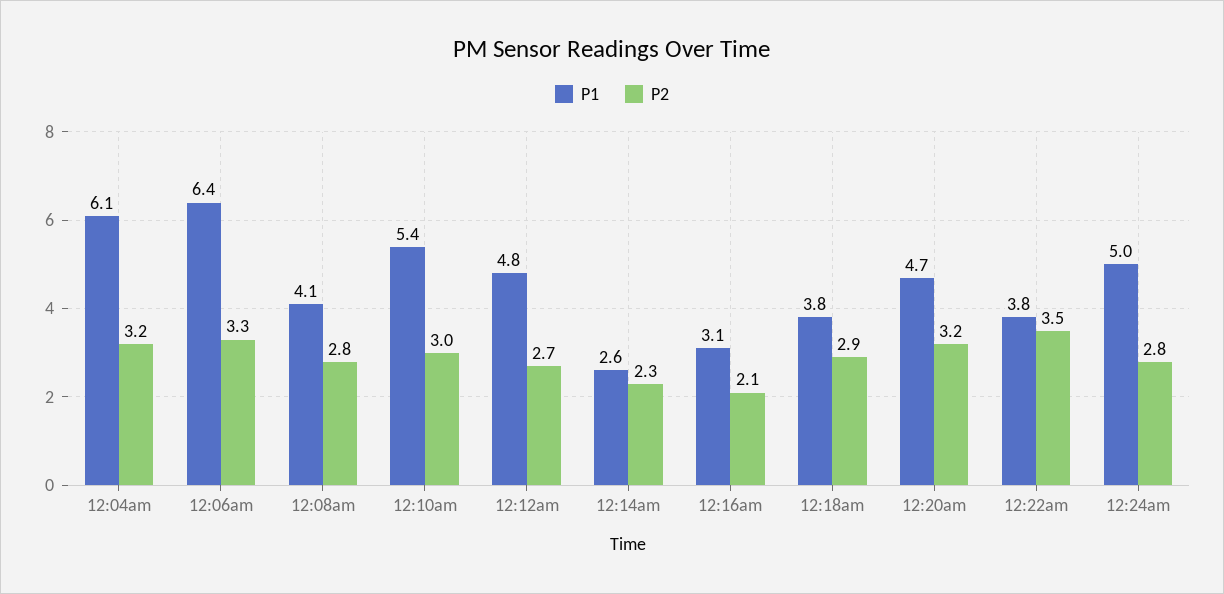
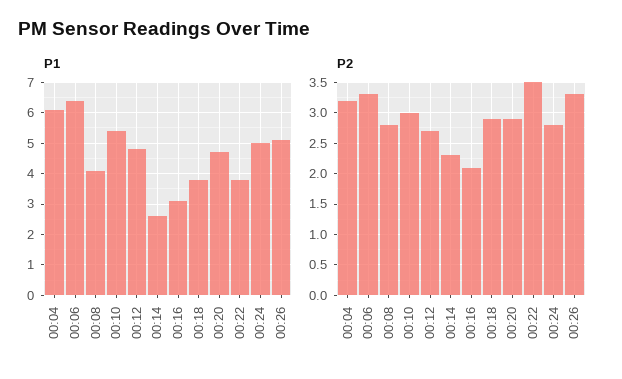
P2, 12:20am: 3.2 -> 2.9
P1, 00:26: none -> 5
P2, 00:26: none -> 3.3

